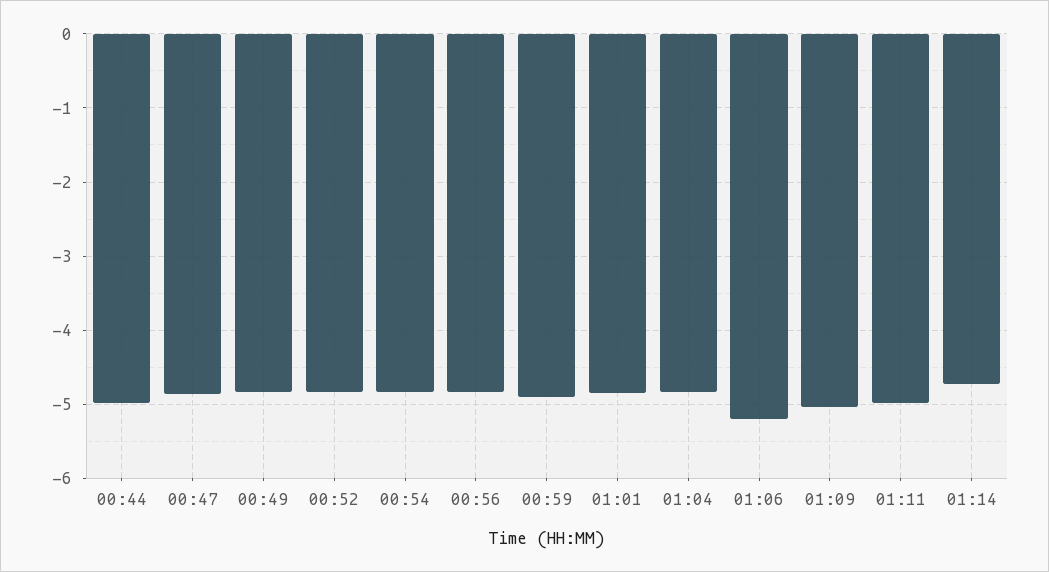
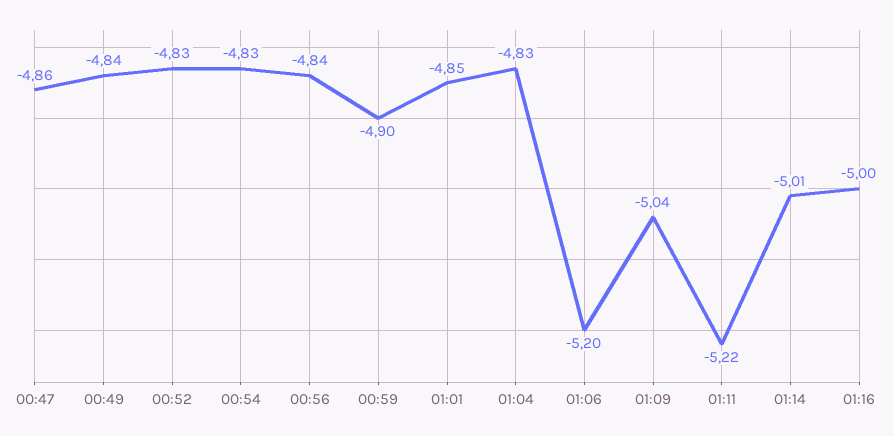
00:44: -5 -> none
01:11: -5 -> -5.22
01:14: -4.7 -> -5.01
01:16: none -> -5

